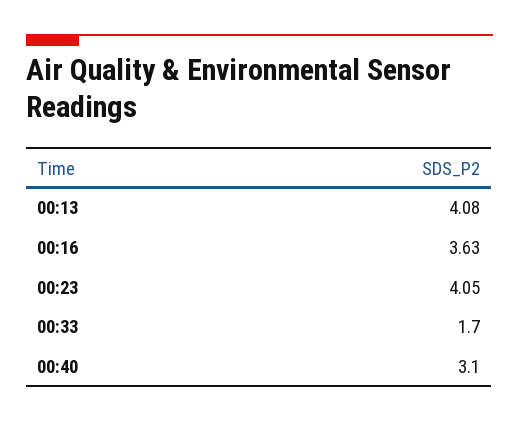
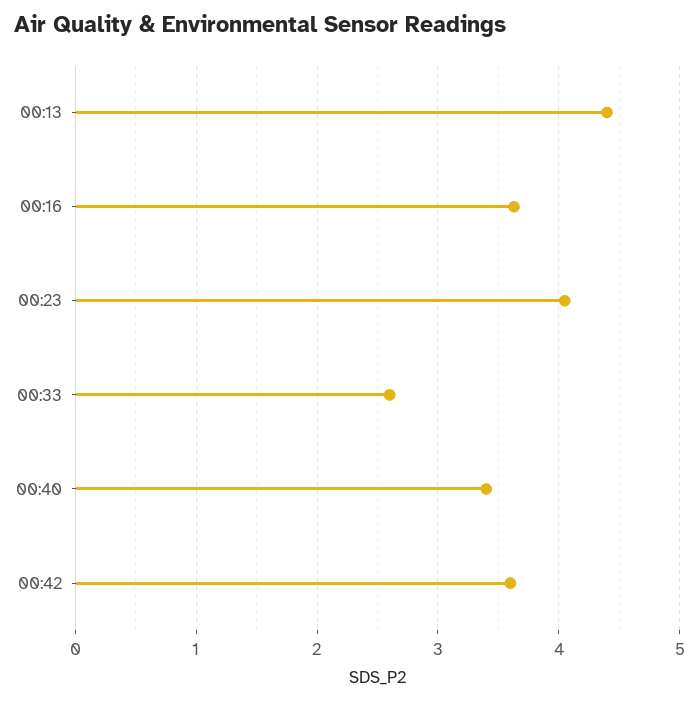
00:13: 4.08 -> 4.4
00:33: 1.7 -> 2.6
00:40: 3.1 -> 3.4
00:42: none -> 3.6

